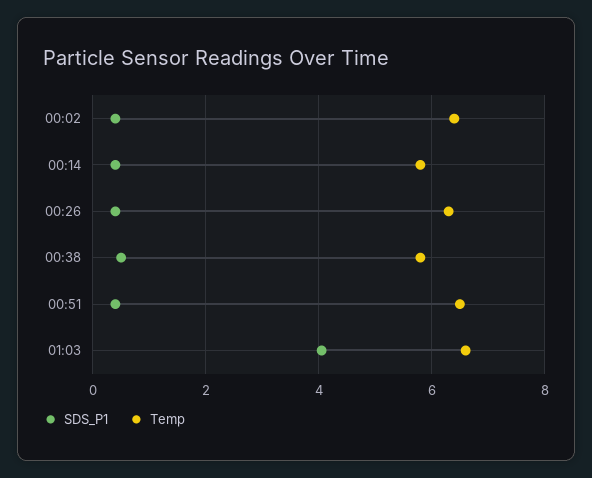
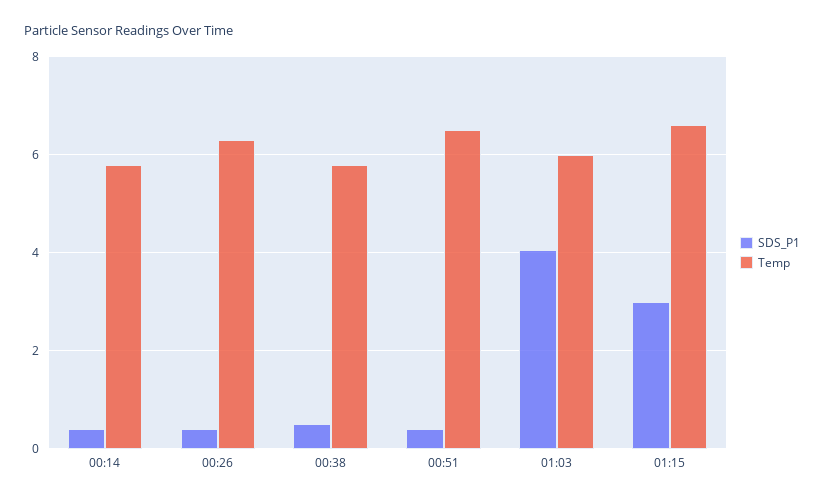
SDS_P1, 00:02: 0.4 -> none
Temp, 00:02: 6.4 -> none
Temp, 01:03: 6.6 -> 6
SDS_P1, 01:15: none -> 3
Temp, 01:15: none -> 6.6

